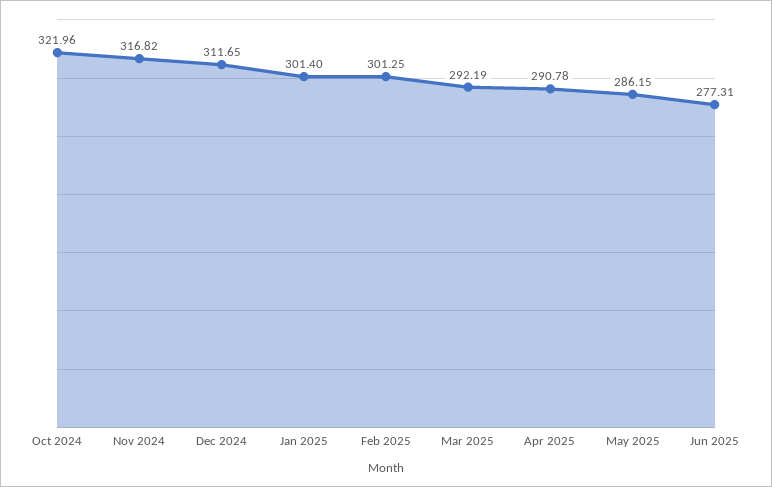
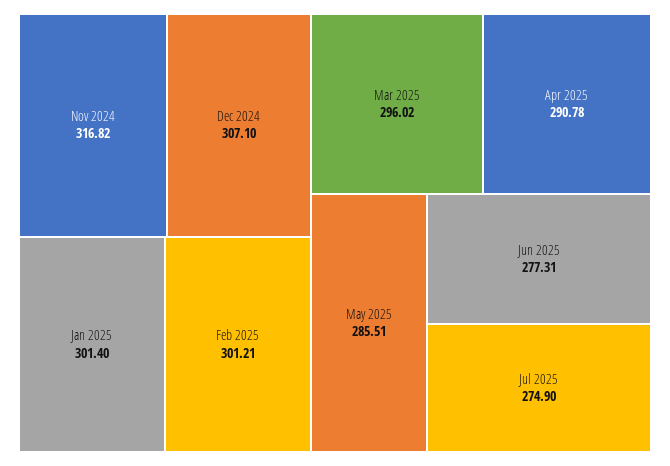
Oct 2024: 321.96 -> none
Dec 2024: 311.65 -> 307.1
Feb 2025: 301.25 -> 301.21
Mar 2025: 292.19 -> 296.02
May 2025: 286.15 -> 285.51
Jul 2025: none -> 274.9

